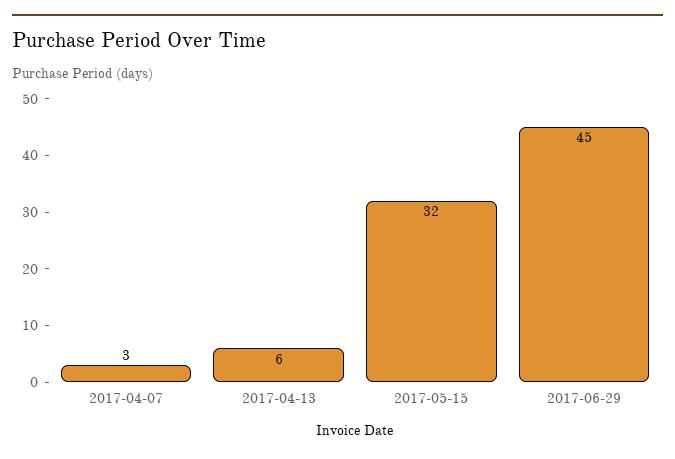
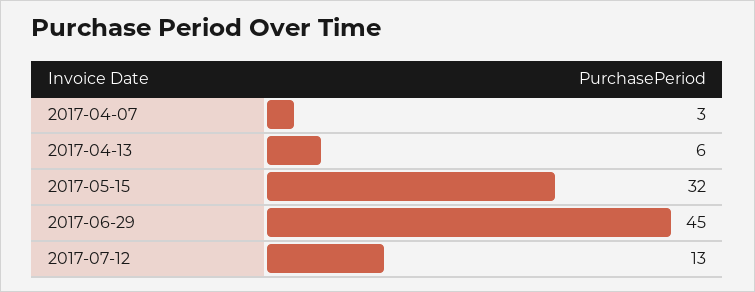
2017-07-12: none -> 13

